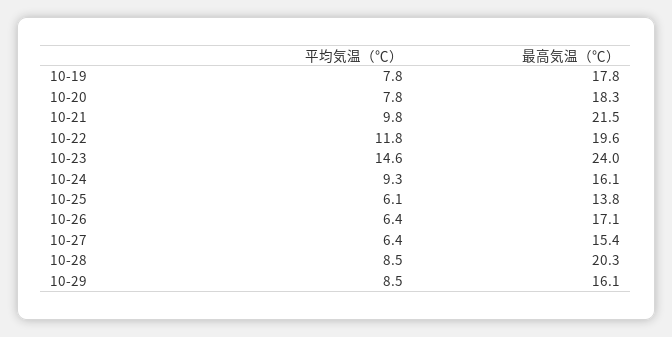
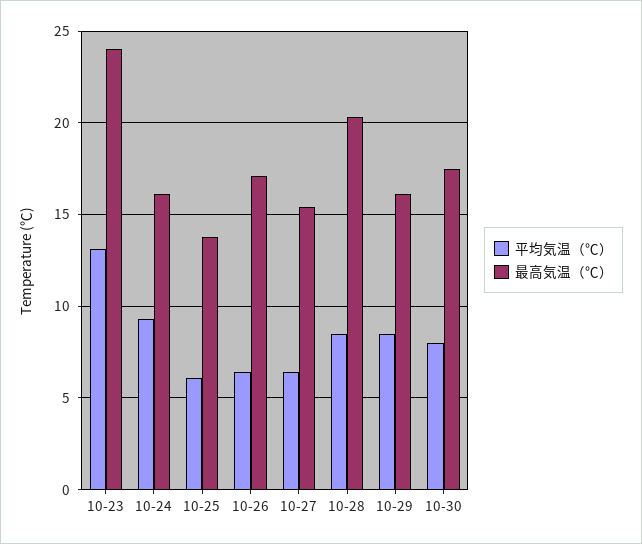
平均気温（℃）, 10-19: 7.8 -> none
最高気温（℃）, 10-19: 17.8 -> none
平均気温（℃）, 10-20: 7.8 -> none
最高気温（℃）, 10-20: 18.3 -> none
平均気温（℃）, 10-21: 9.8 -> none
最高気温（℃）, 10-21: 21.5 -> none
平均気温（℃）, 10-22: 11.8 -> none
最高気温（℃）, 10-22: 19.6 -> none
平均気温（℃）, 10-23: 14.6 -> 13
平均気温（℃）, 10-30: none -> 8
最高気温（℃）, 10-30: none -> 17.5

